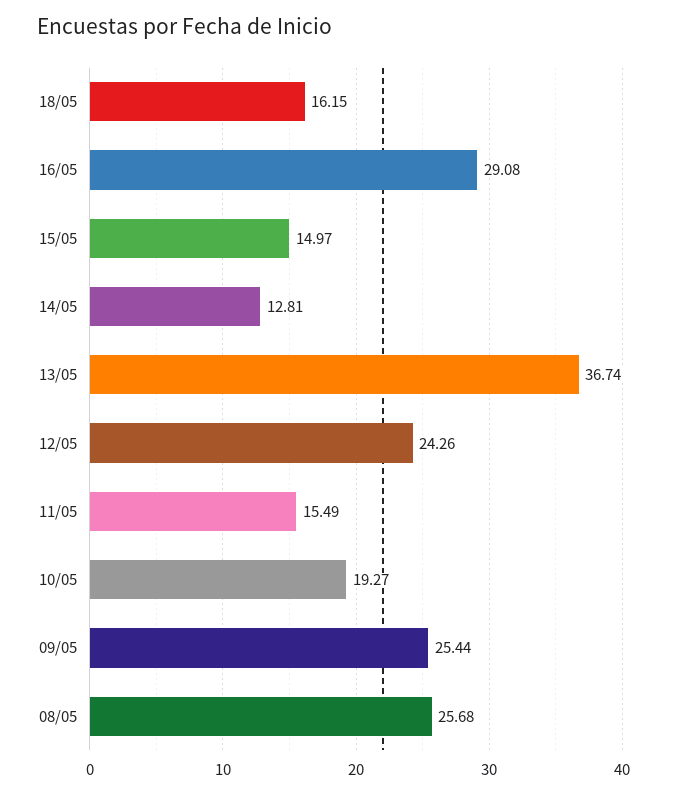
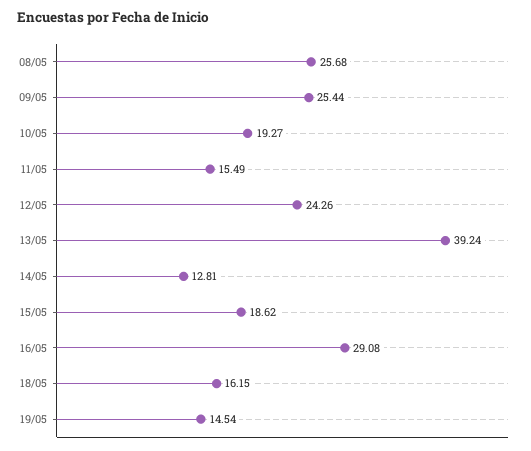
15/05: 14.97 -> 18.62
13/05: 36.74 -> 39.24
19/05: none -> 14.54

